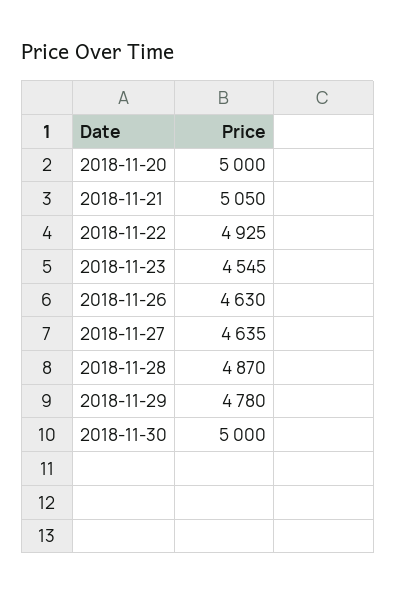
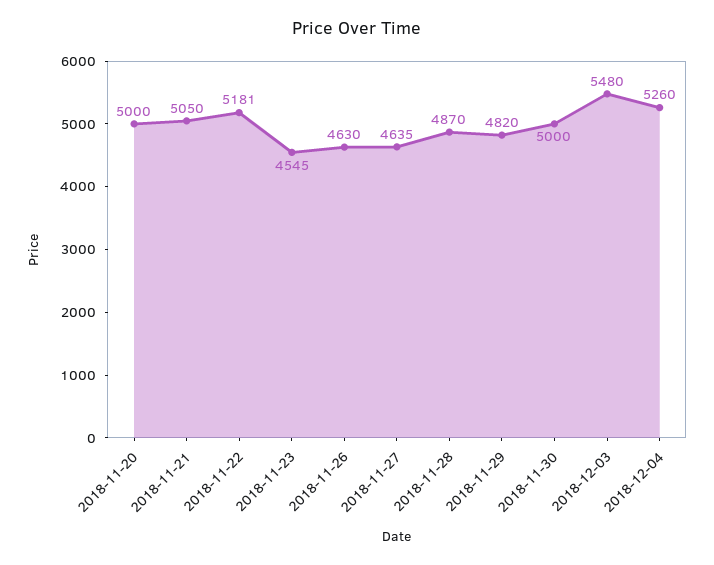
2018-11-22: 4925 -> 5181
2018-11-29: 4780 -> 4820
2018-12-03: none -> 5480
2018-12-04: none -> 5260

